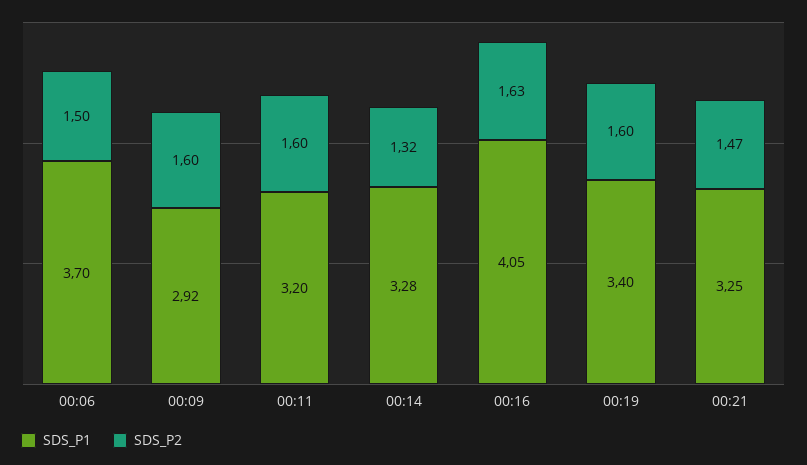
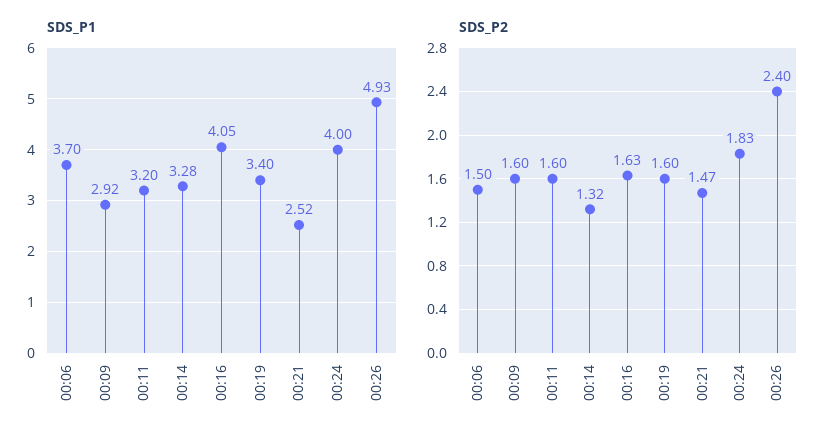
SDS_P1, 00:21: 3.25 -> 2.52
SDS_P1, 00:24: none -> 4
SDS_P1, 00:26: none -> 4.93
SDS_P2, 00:24: none -> 1.83
SDS_P2, 00:26: none -> 2.4

